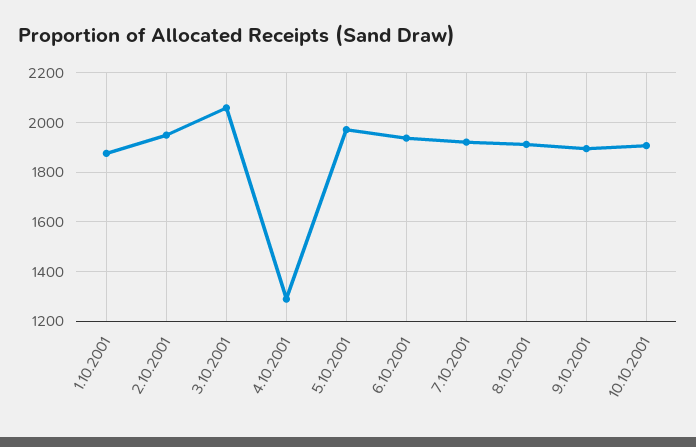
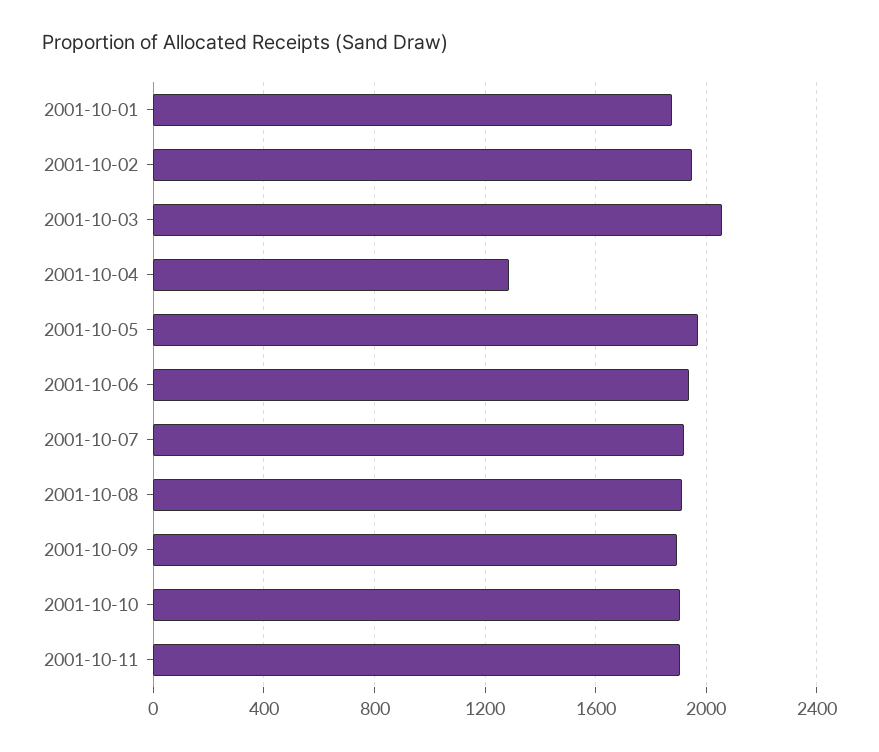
2001-10-11: none -> 1900

